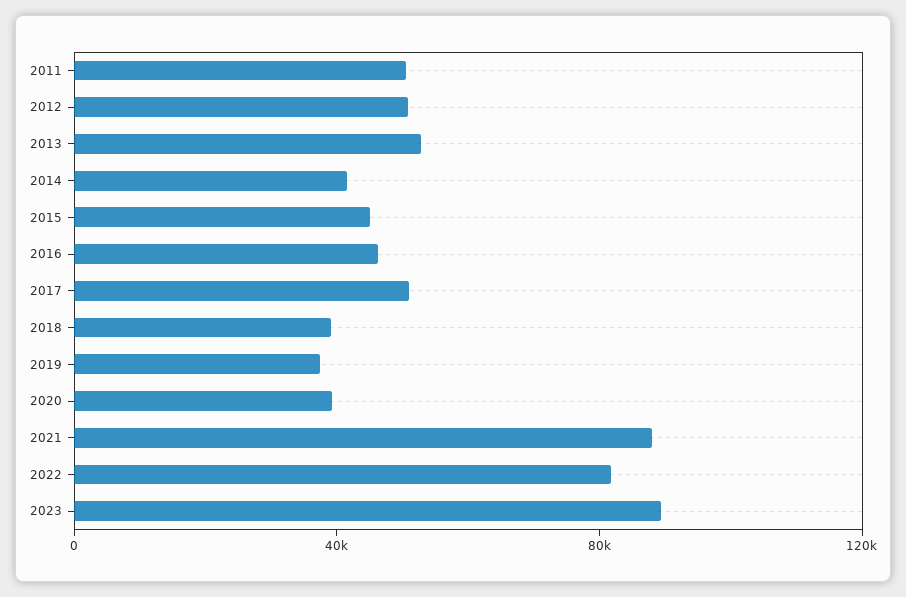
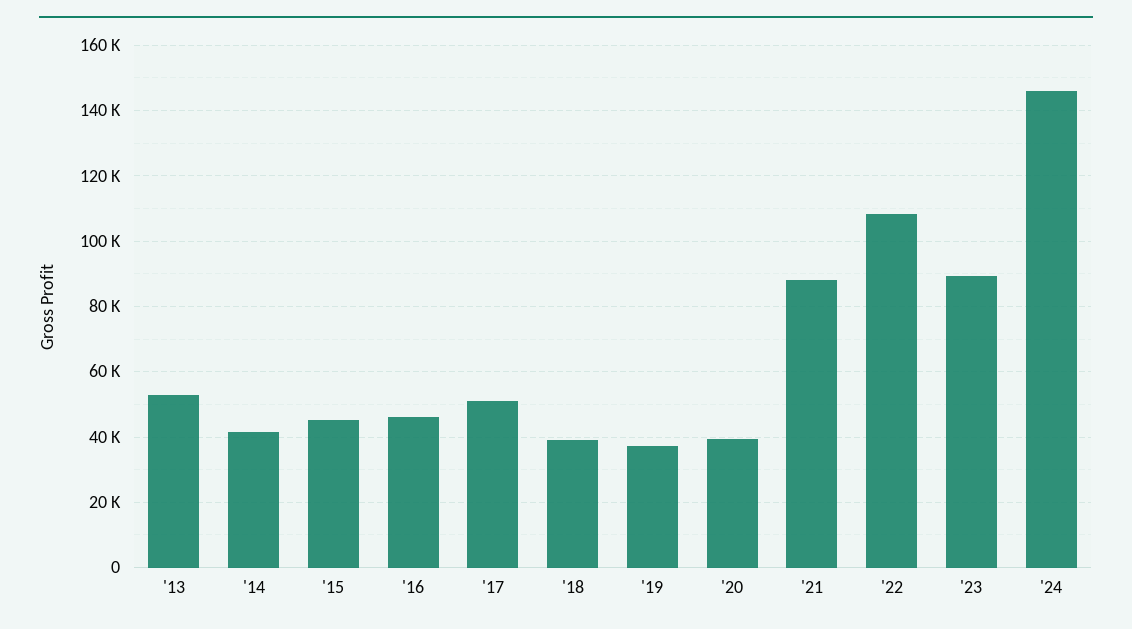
2011: 50000 -> none
2012: 50000 -> none
2022: 80000 -> 108000
'24: none -> 146000

